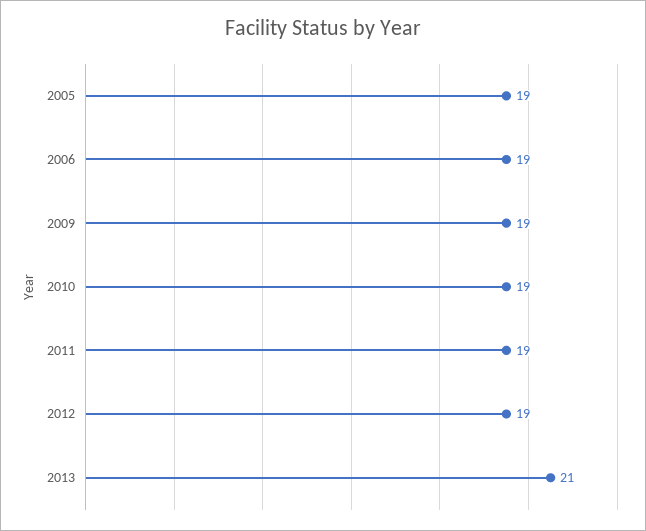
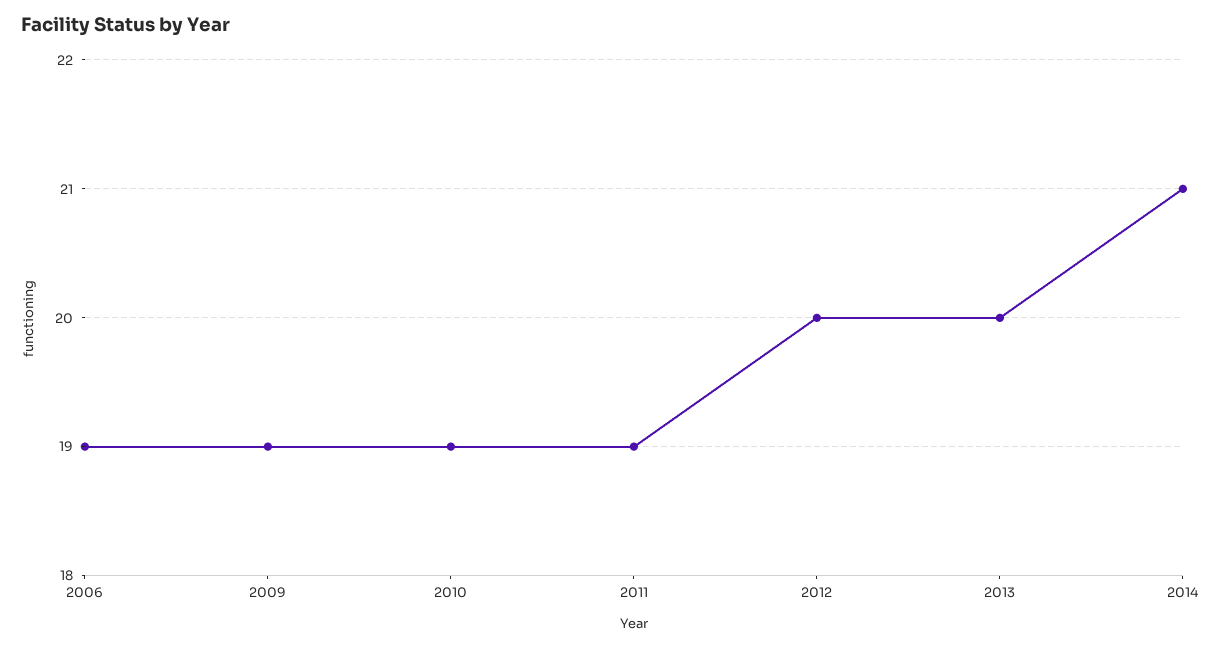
2005: 19 -> none
2012: 19 -> 20
2013: 21 -> 20
2014: none -> 21

